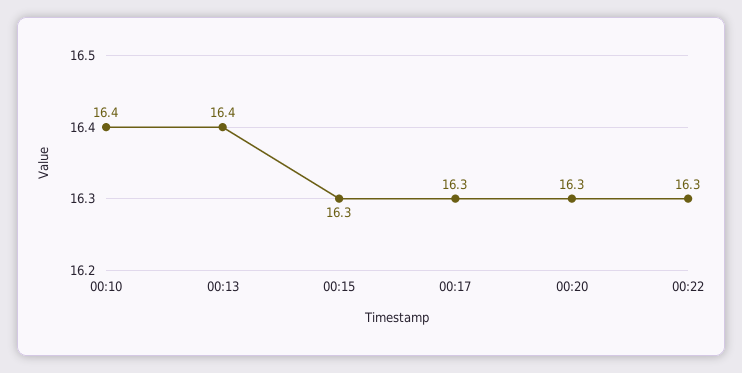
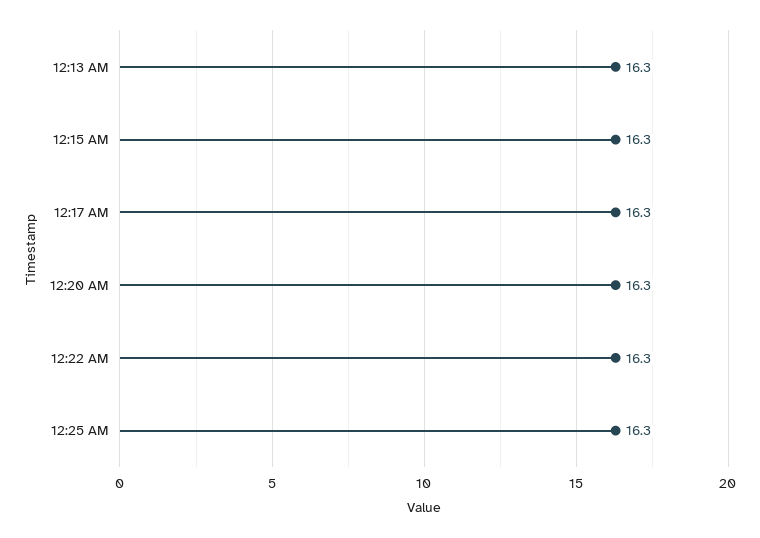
00:10: 16.4 -> none
00:13: 16.4 -> 16.3
12:25 AM: none -> 16.3

